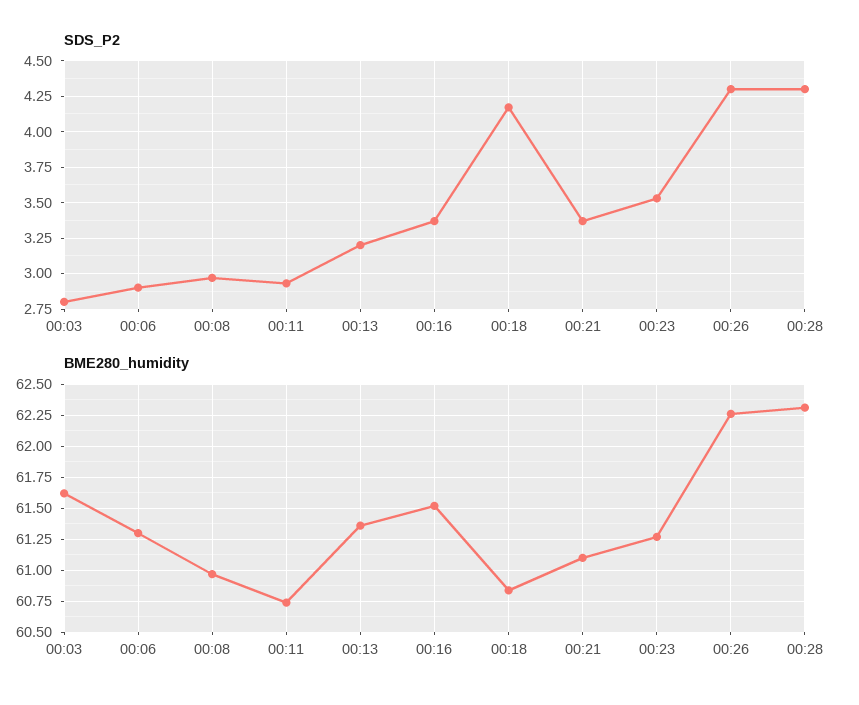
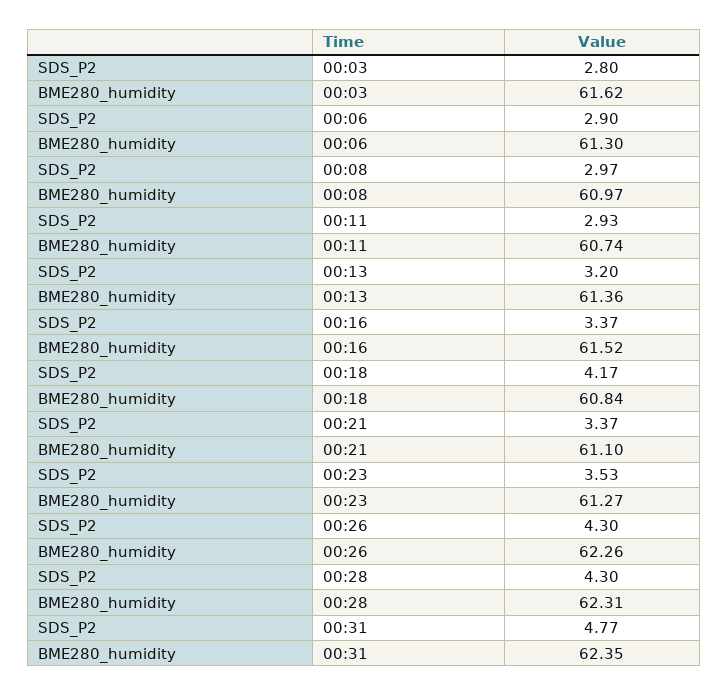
SDS_P2, 00:31: none -> 4.77
BME280_humidity, 00:31: none -> 62.35

